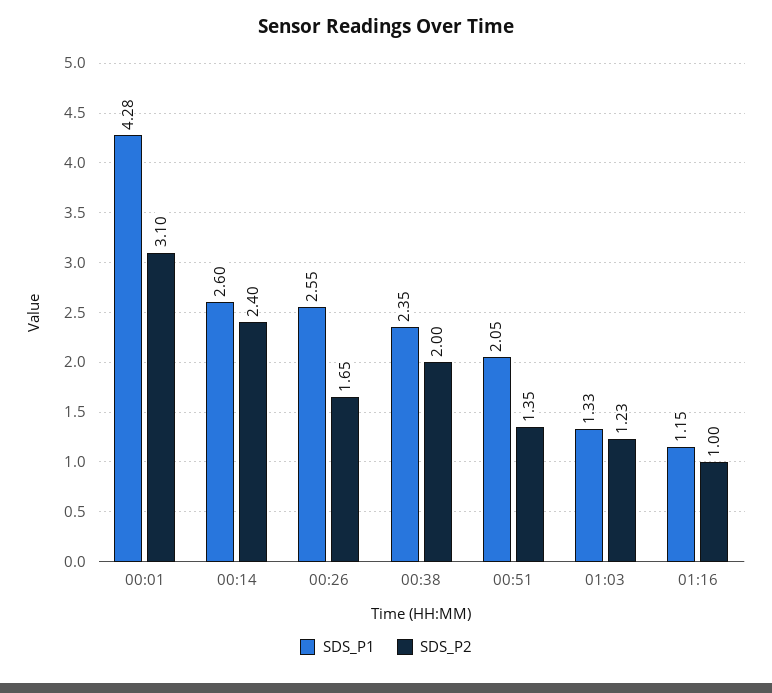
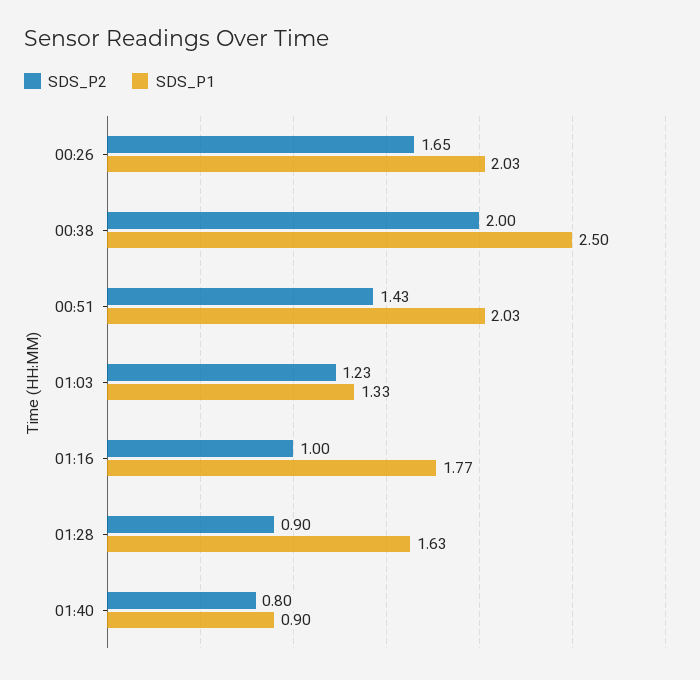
SDS_P1, 00:01: 4.28 -> none
SDS_P2, 00:01: 3.1 -> none
SDS_P1, 00:14: 2.6 -> none
SDS_P2, 00:14: 2.4 -> none
SDS_P1, 00:26: 2.55 -> 2.03
SDS_P1, 00:38: 2.35 -> 2.5
SDS_P1, 00:51: 2.05 -> 2.03
SDS_P2, 00:51: 1.35 -> 1.43
SDS_P1, 01:16: 1.15 -> 1.77
SDS_P2, 01:28: none -> 0.9
SDS_P1, 01:28: none -> 1.63
SDS_P2, 01:40: none -> 0.8
SDS_P1, 01:40: none -> 0.9

